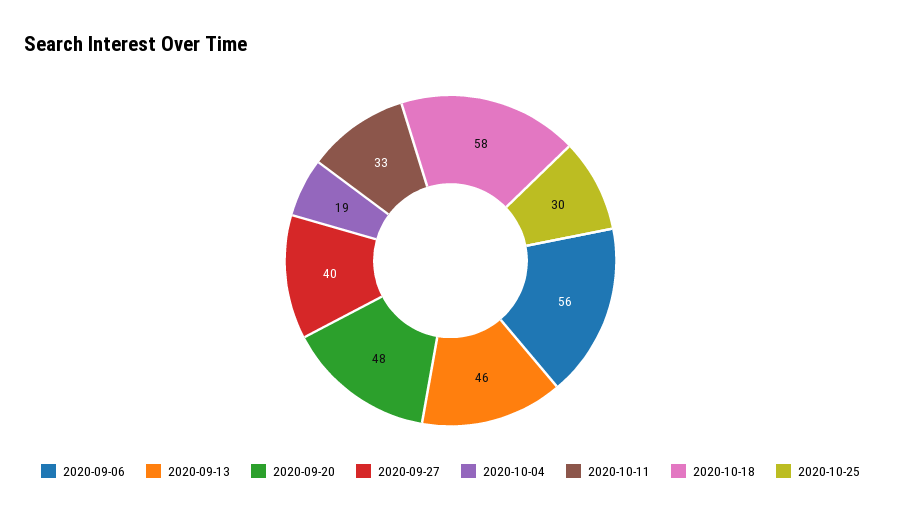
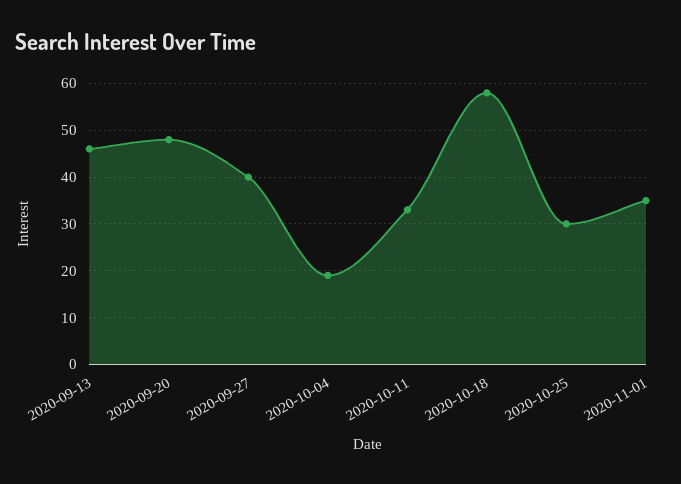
2020-09-06: 56 -> none
2020-11-01: none -> 35

